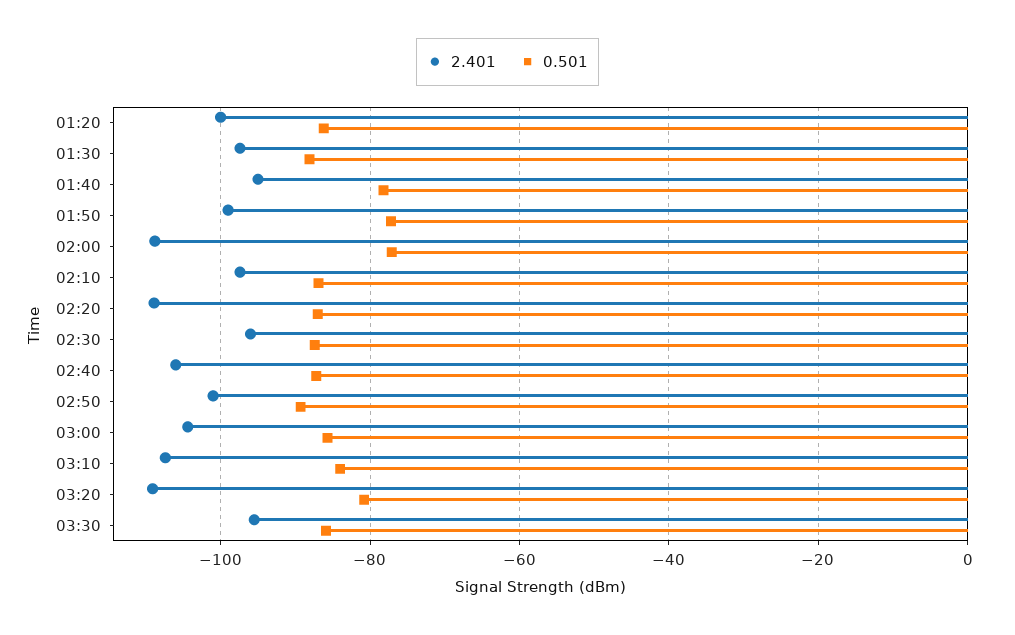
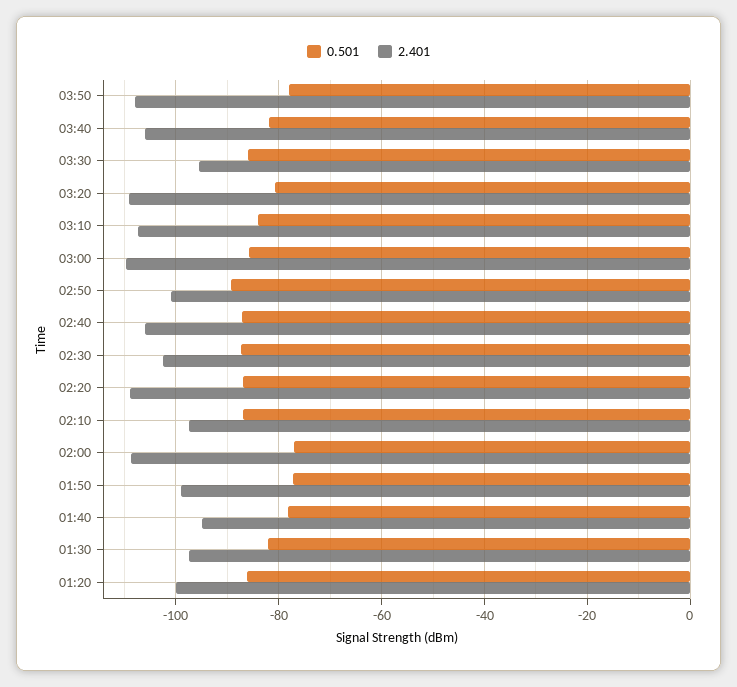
0.501, 01:30: -88 -> -82
2.401, 02:30: -96 -> -102
2.401, 03:00: -104 -> -110
0.501, 03:50: none -> -78
2.401, 03:50: none -> -108
0.501, 03:40: none -> -82
2.401, 03:40: none -> -106

